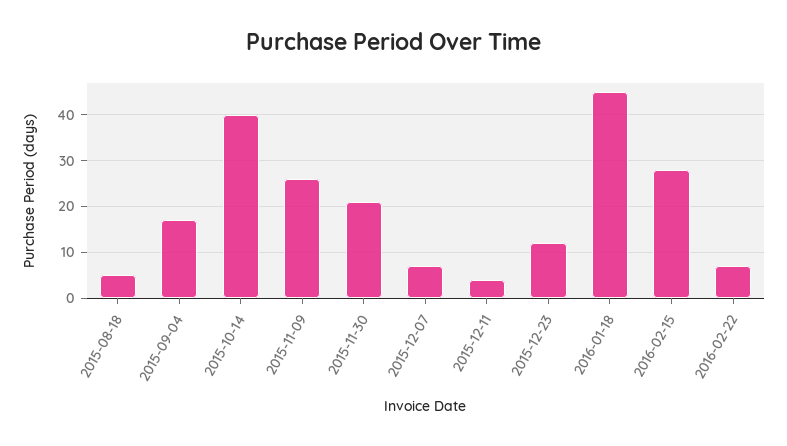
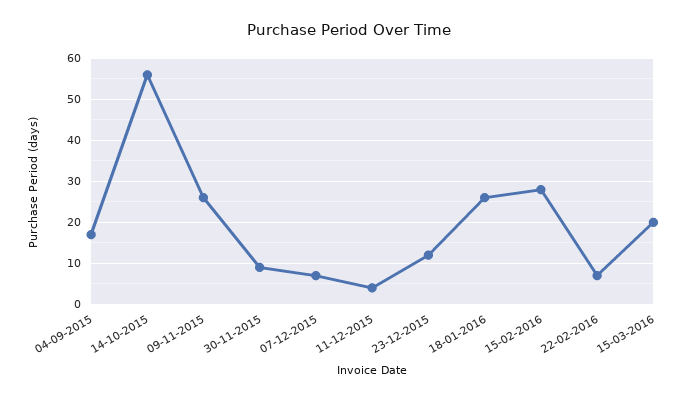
2015-08-18: 5 -> none
2015-10-14: 40 -> 55
2015-11-30: 20 -> 10
2016-01-18: 45 -> 25
15-03-2016: none -> 20

